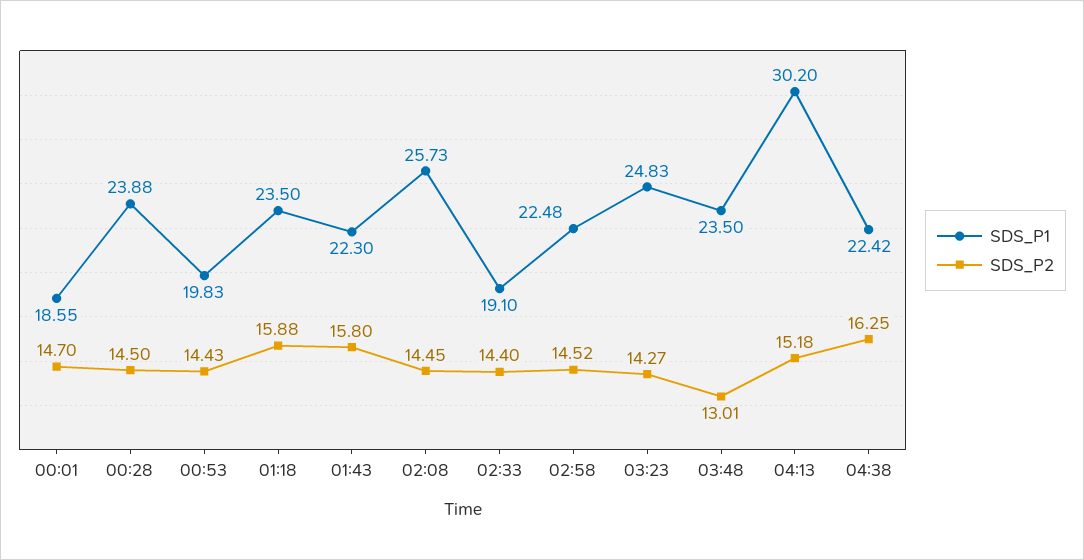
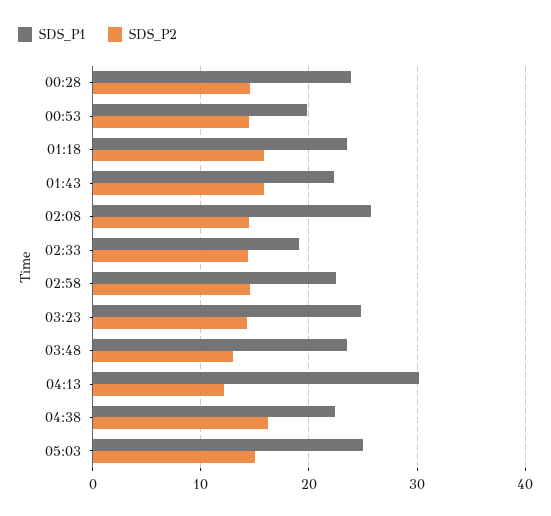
SDS_P1, 00:01: 18.55 -> none
SDS_P2, 00:01: 14.7 -> none
SDS_P2, 04:13: 15.18 -> 12
SDS_P1, 05:03: none -> 25
SDS_P2, 05:03: none -> 15

